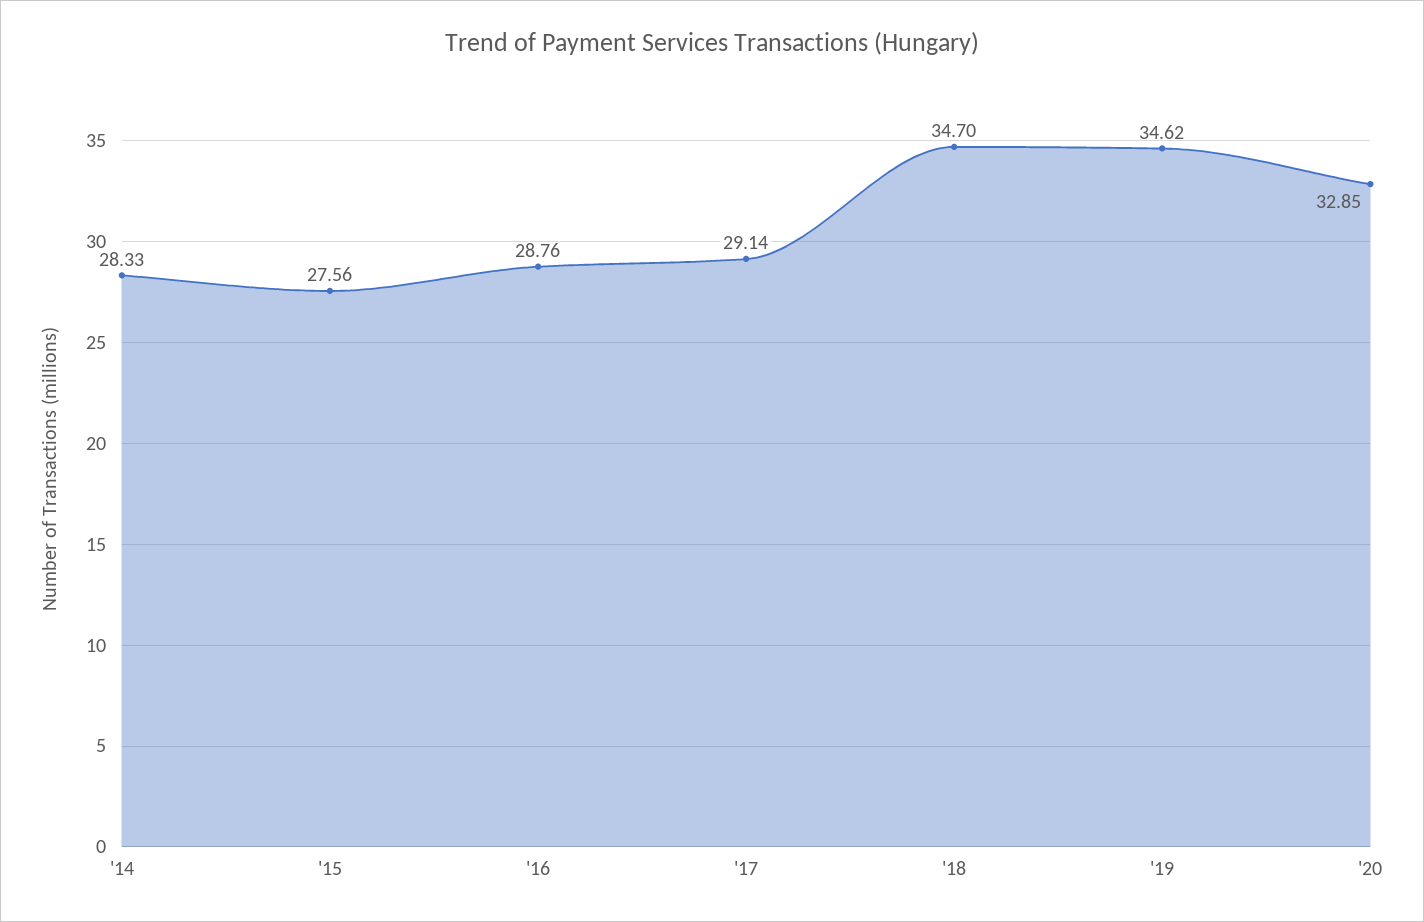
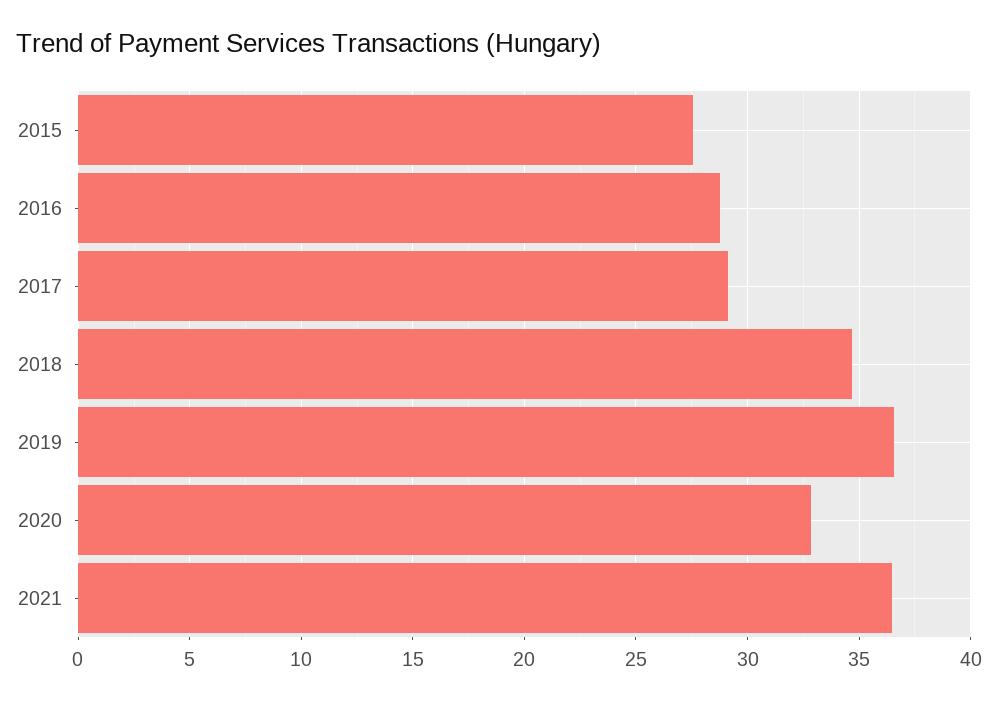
'14: 28.33 -> none
'19: 34.62 -> 36.5
2021: none -> 36.5

